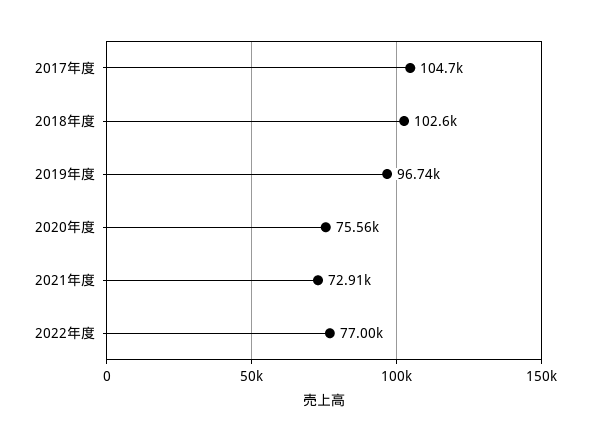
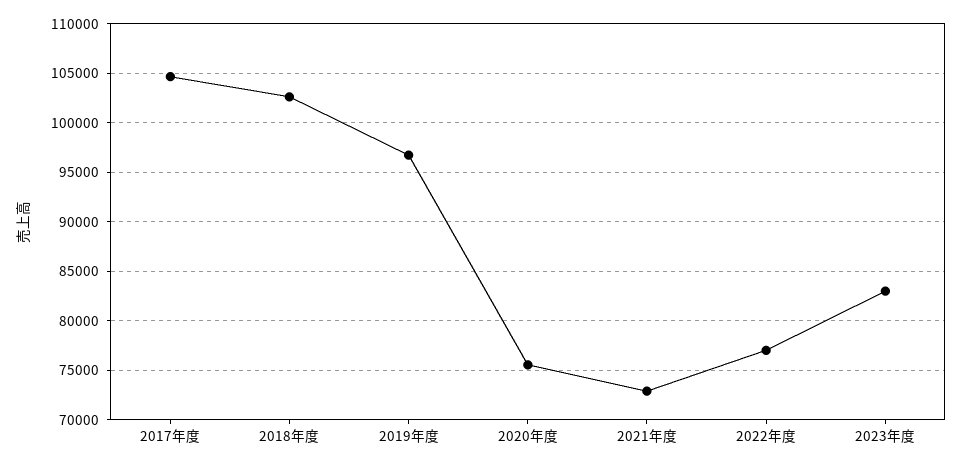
2023年度: none -> 83000

